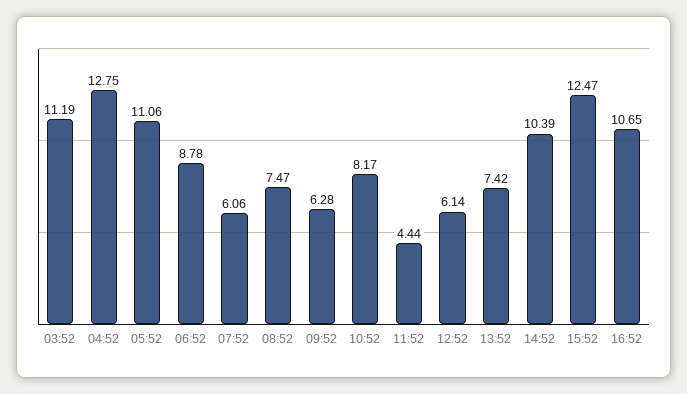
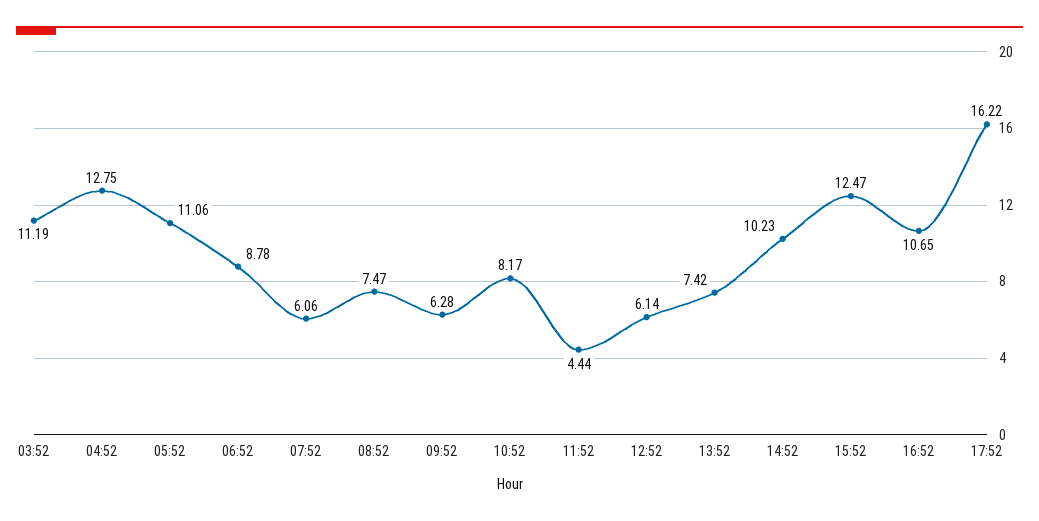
14:52: 10.39 -> 10.23
17:52: none -> 16.22

